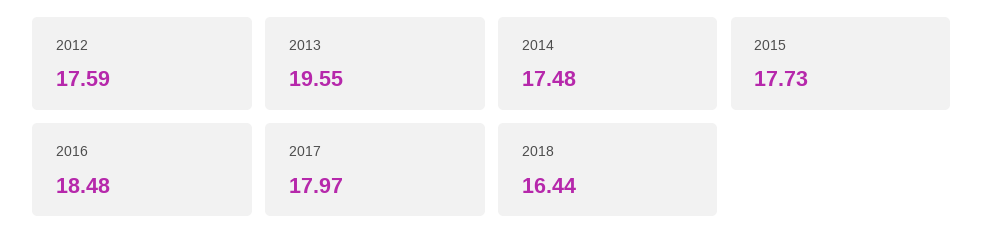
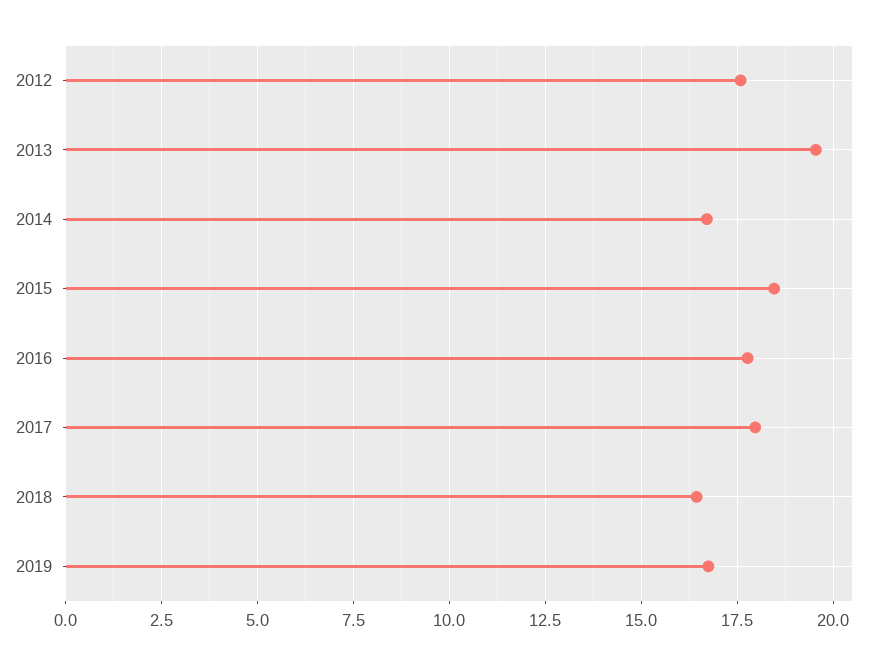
2014: 17.48 -> 16.75
2015: 17.73 -> 18.5
2016: 18.48 -> 17.75
2019: none -> 16.75

